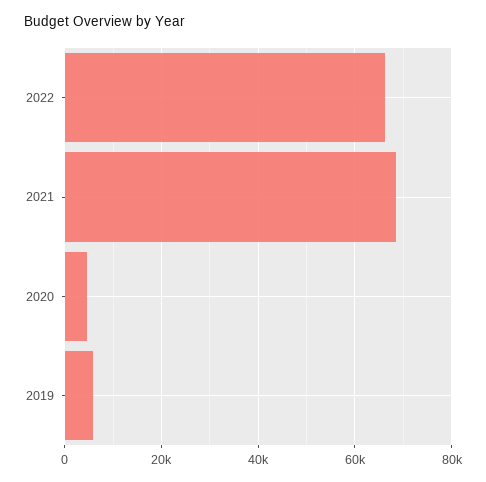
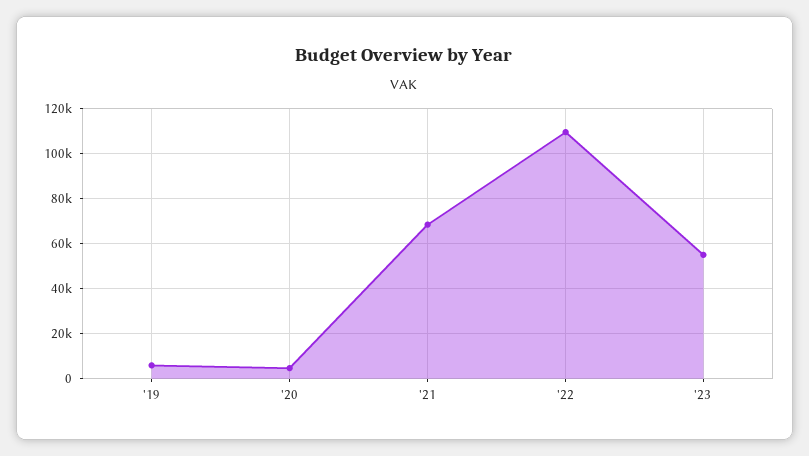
2022: 66000 -> 110000
'23: none -> 55000

